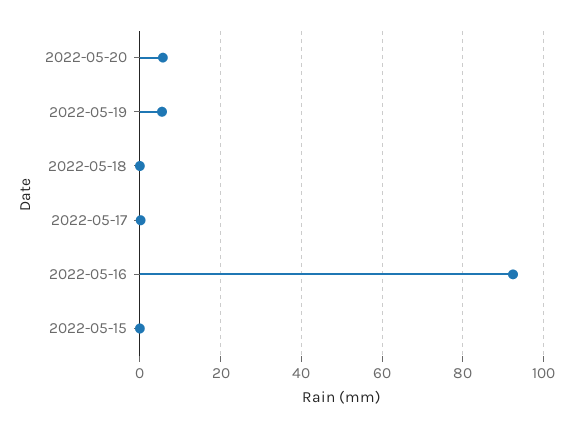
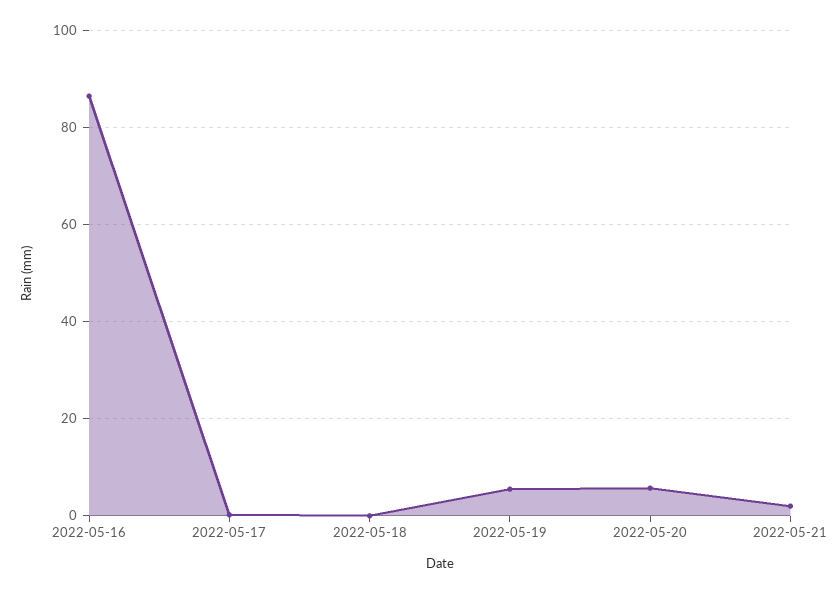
2022-05-16: 92 -> 86
2022-05-15: 0 -> none
2022-05-21: none -> 2

